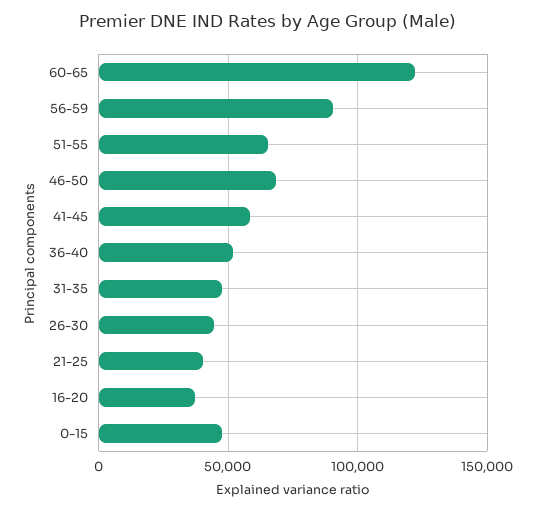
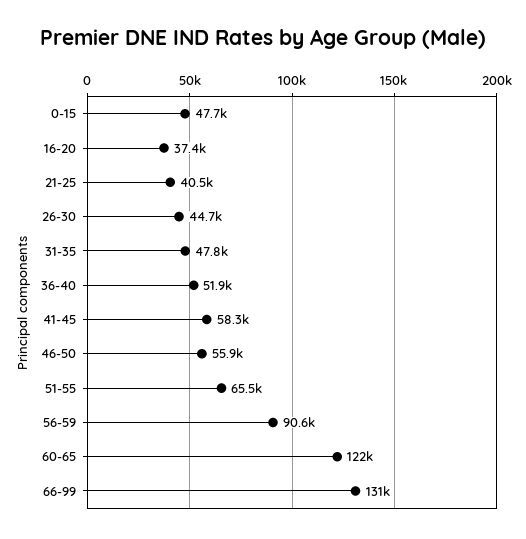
46-50: 70000 -> 55900
66-99: none -> 131000

